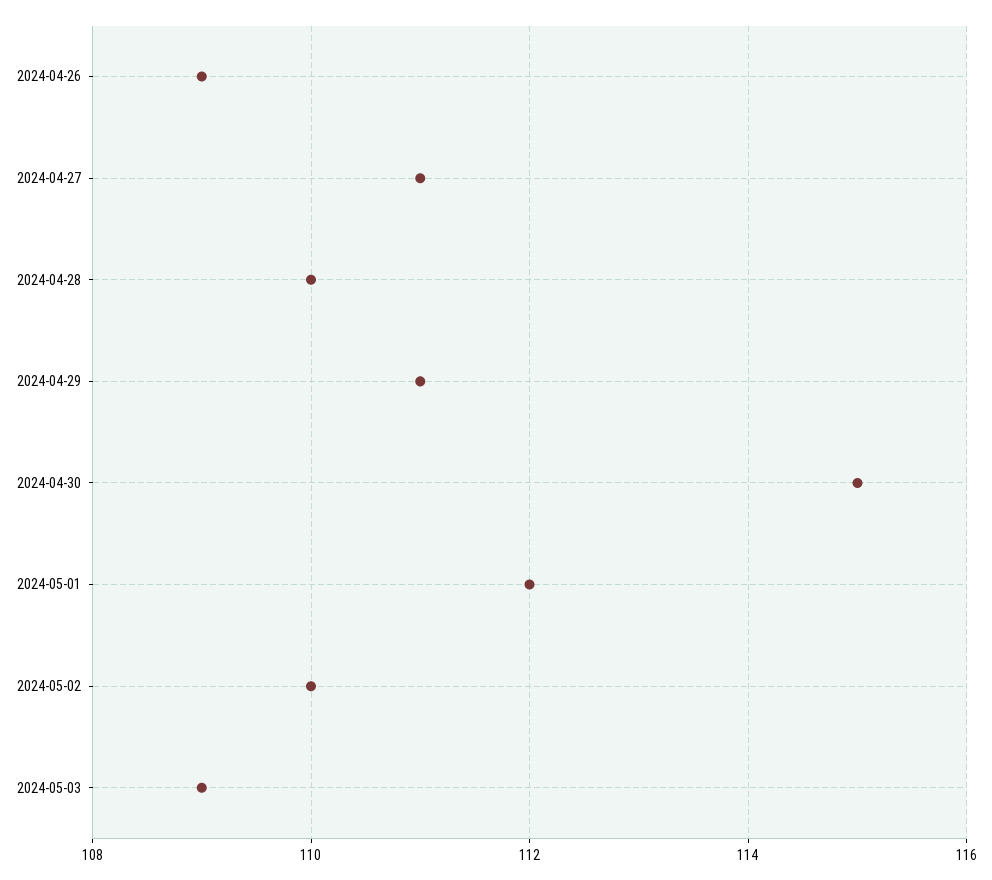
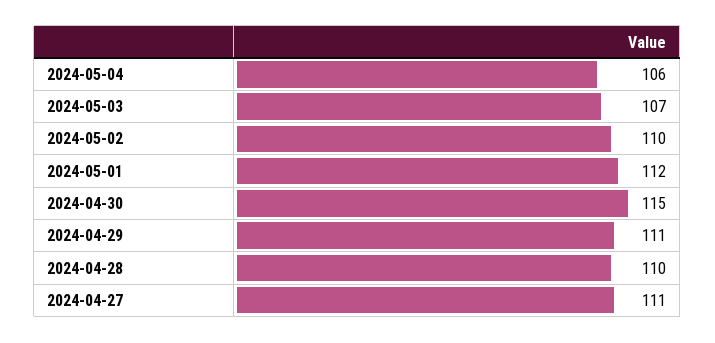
2024-04-26: 109 -> none
2024-05-03: 109 -> 107
2024-05-04: none -> 106

